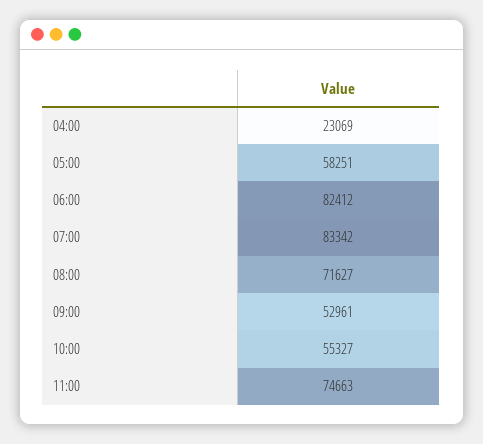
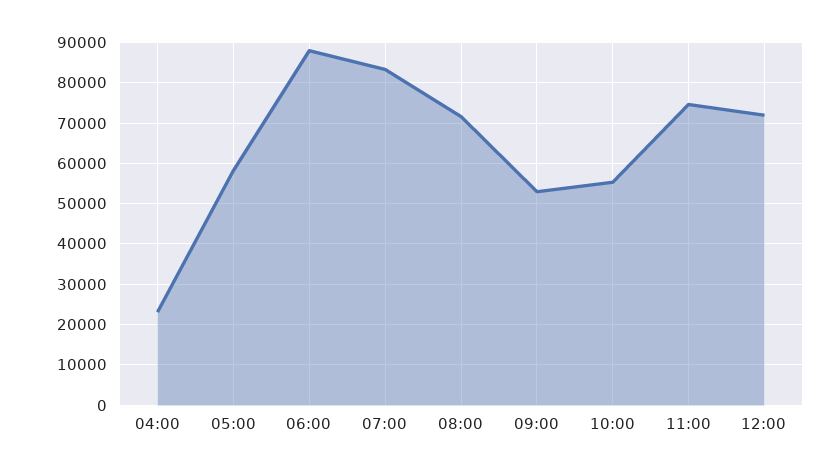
06:00: 82412 -> 88000
12:00: none -> 72000

